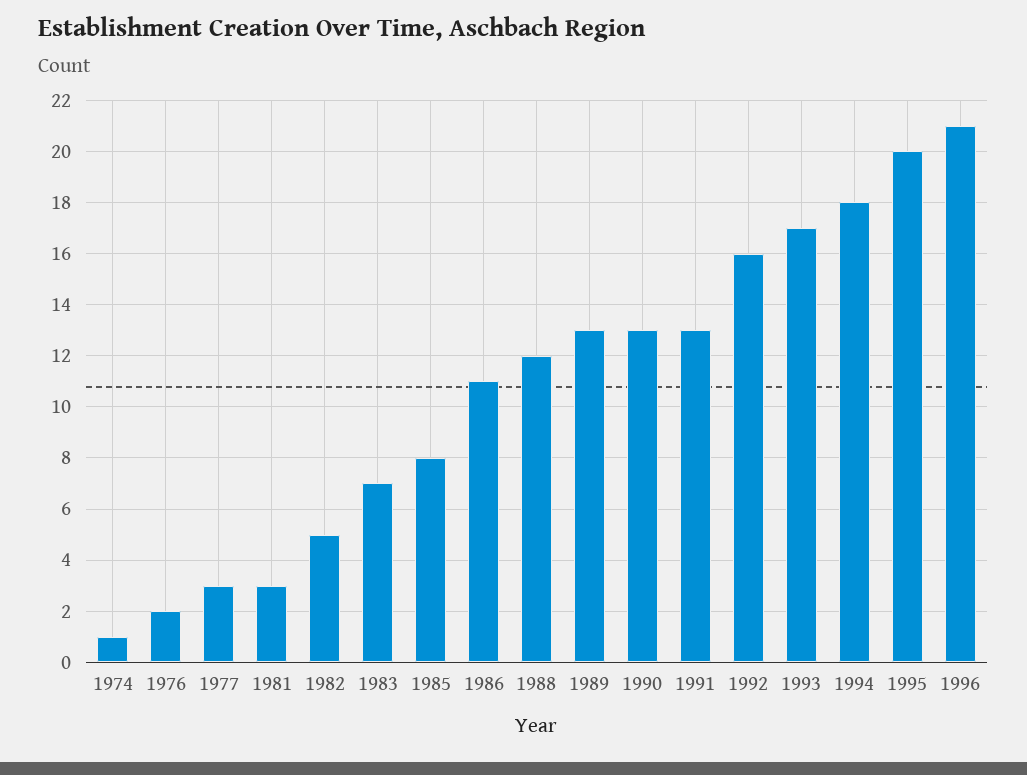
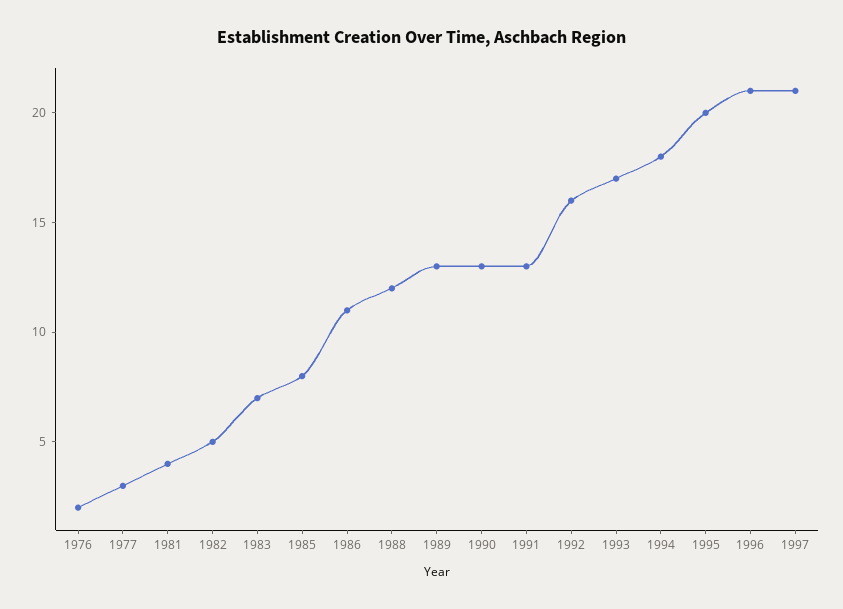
1974: 1 -> none
1981: 3 -> 4
1997: none -> 21

